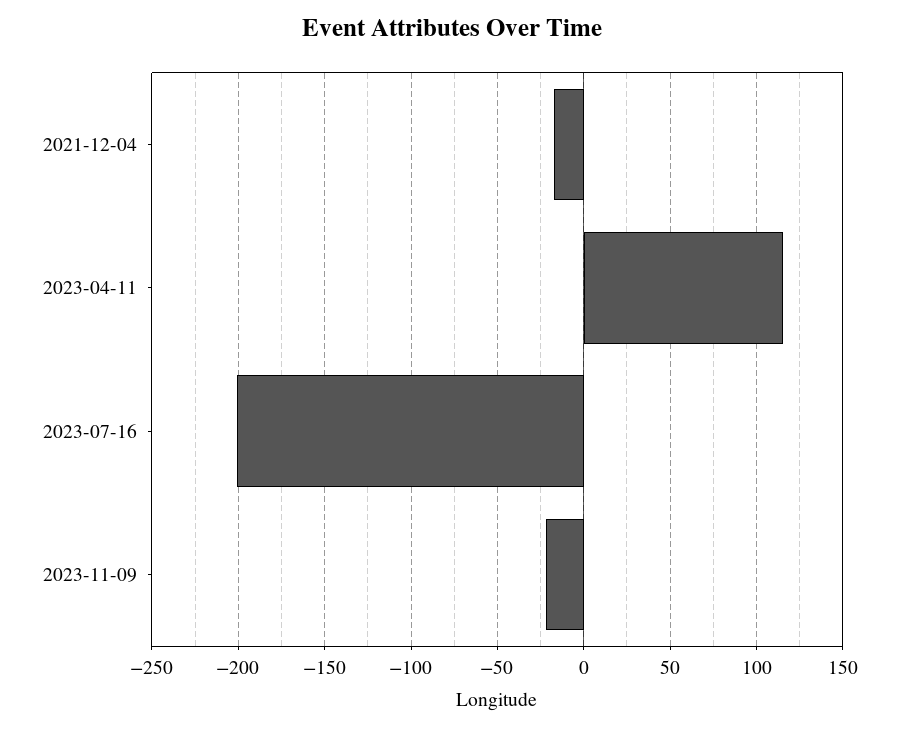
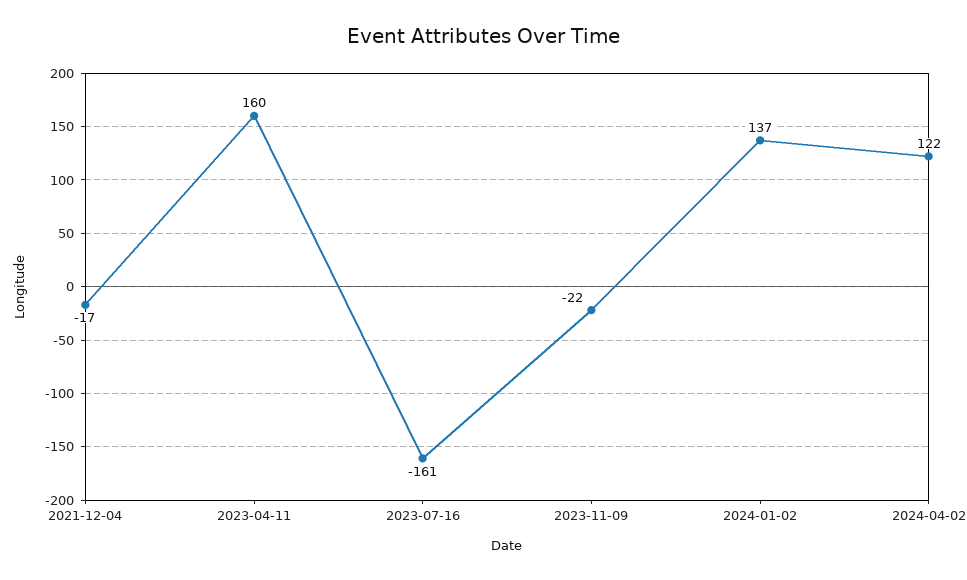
2023-04-11: 115 -> 160
2023-07-16: -200 -> -161
2024-01-02: none -> 137
2024-04-02: none -> 122

